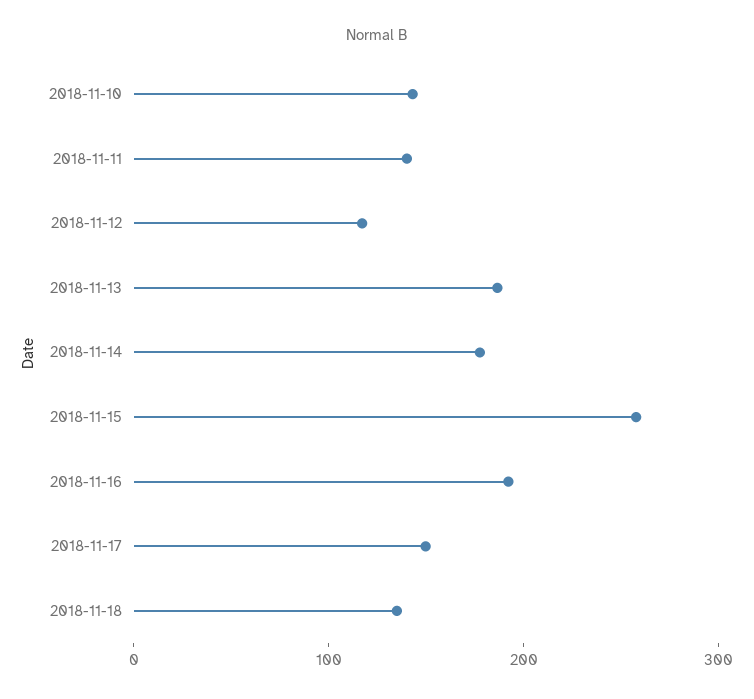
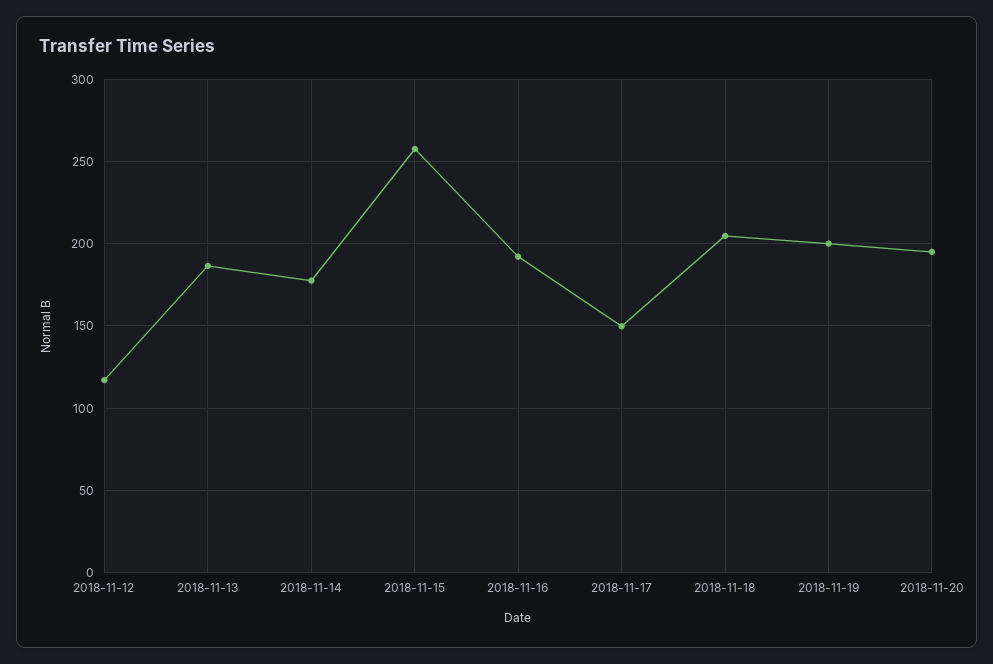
2018-11-10: 140 -> none
2018-11-11: 140 -> none
2018-11-18: 140 -> 205
2018-11-19: none -> 200
2018-11-20: none -> 195

